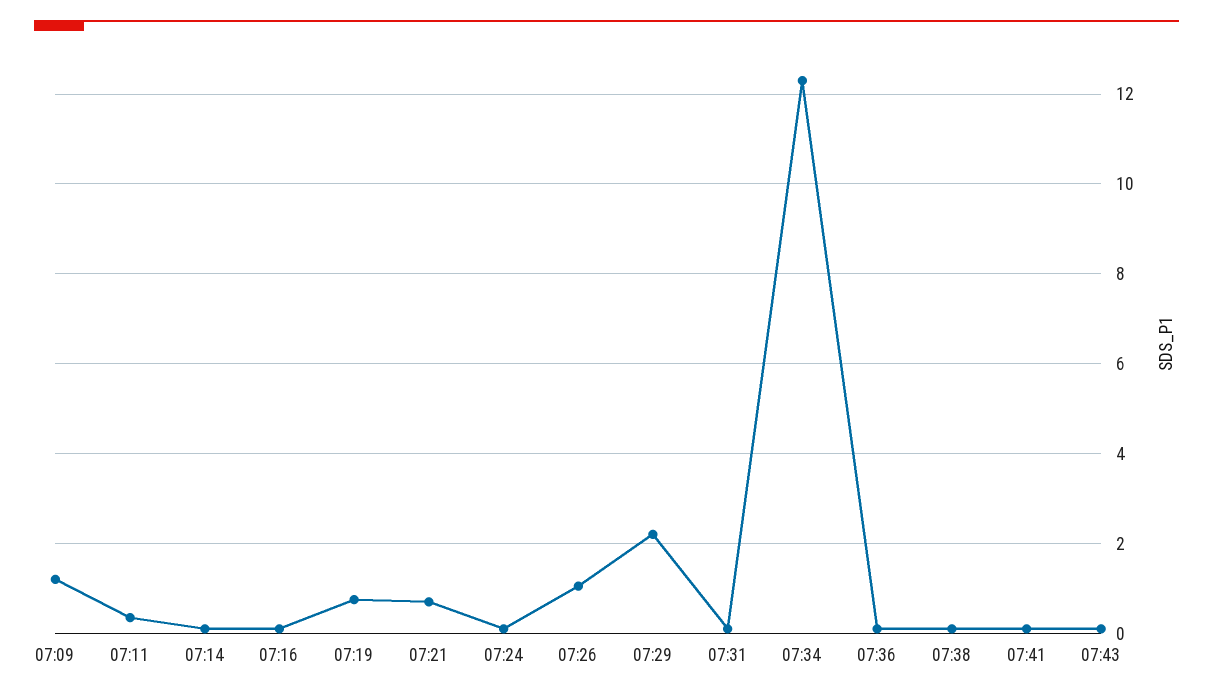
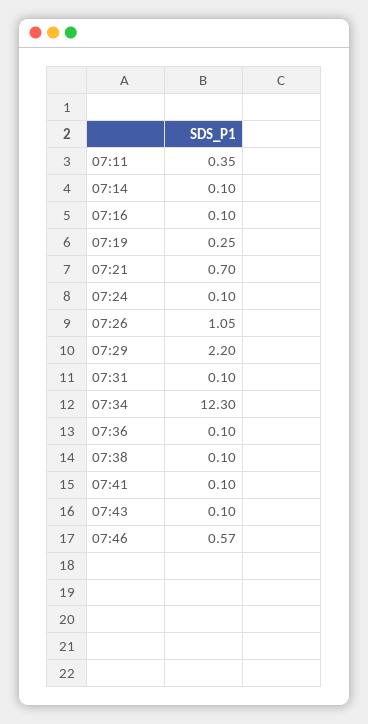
07:09: 1.2 -> none
07:19: 0.8 -> 0.25
07:46: none -> 0.57

